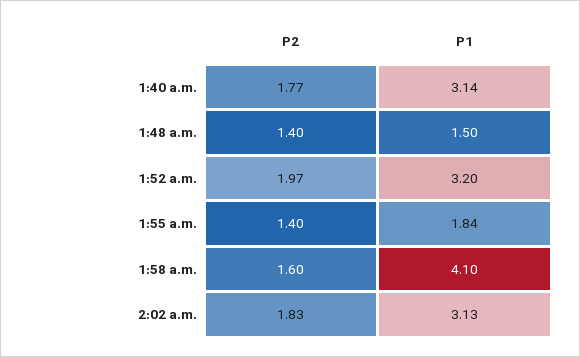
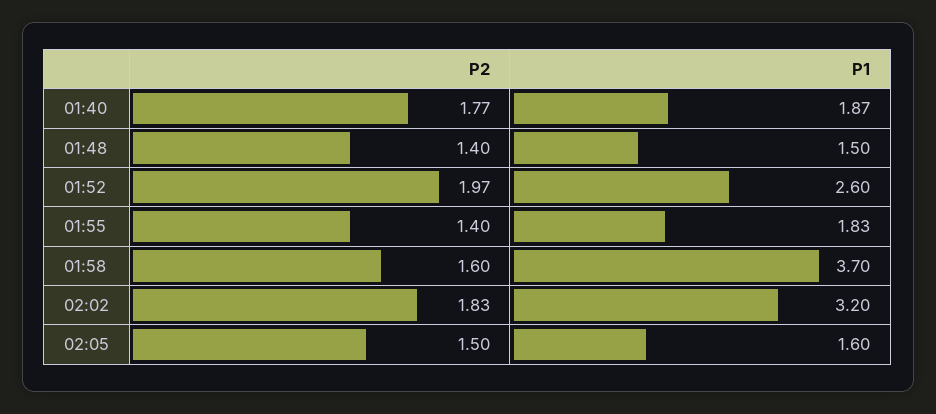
P1, 1:40 a.m.: 3.14 -> 1.87
P1, 1:52 a.m.: 3.2 -> 2.6
P1, 1:55 a.m.: 1.84 -> 1.83
P1, 1:58 a.m.: 4.1 -> 3.7
P1, 2:02 a.m.: 3.13 -> 3.2
P2, 02:05: none -> 1.5
P1, 02:05: none -> 1.6

